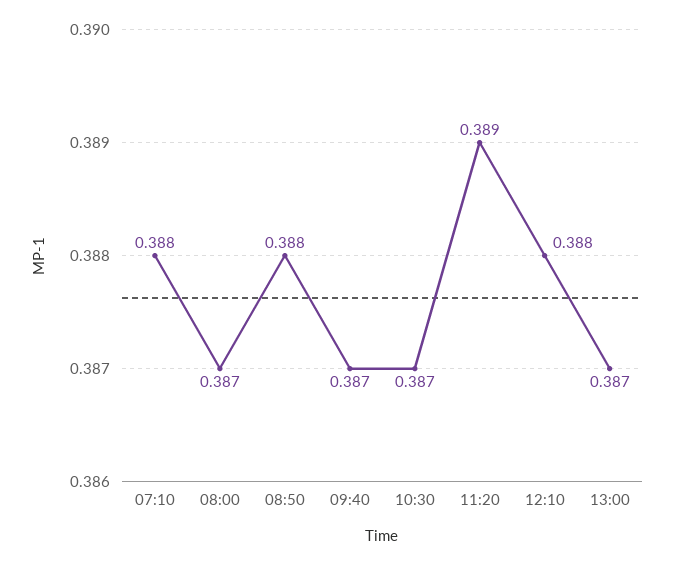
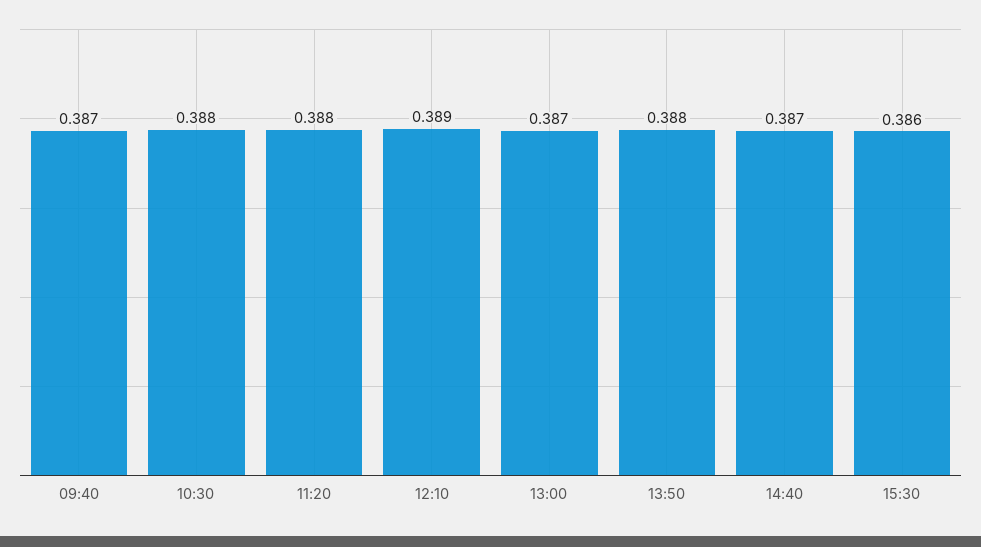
07:10: 0.388 -> none
08:00: 0.387 -> none
08:50: 0.388 -> none
10:30: 0.387 -> 0.388
11:20: 0.389 -> 0.388
12:10: 0.388 -> 0.389
13:50: none -> 0.388
14:40: none -> 0.387
15:30: none -> 0.386

